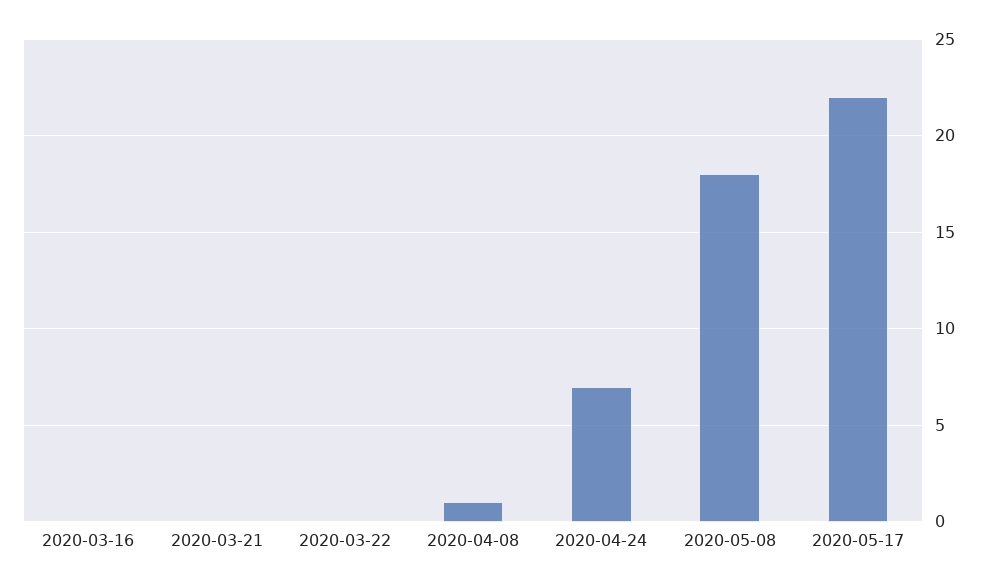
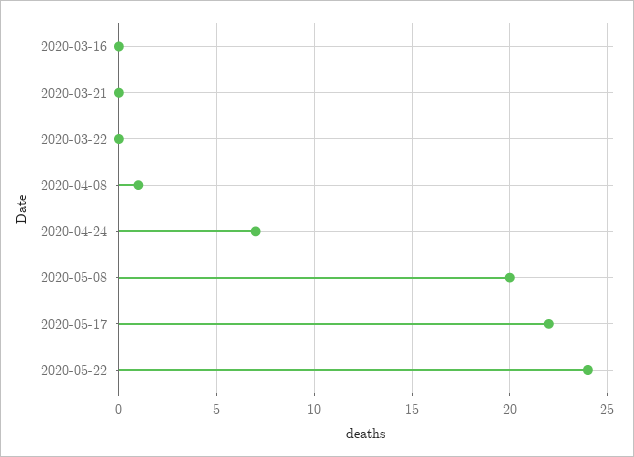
2020-05-08: 18 -> 20
2020-05-22: none -> 24

